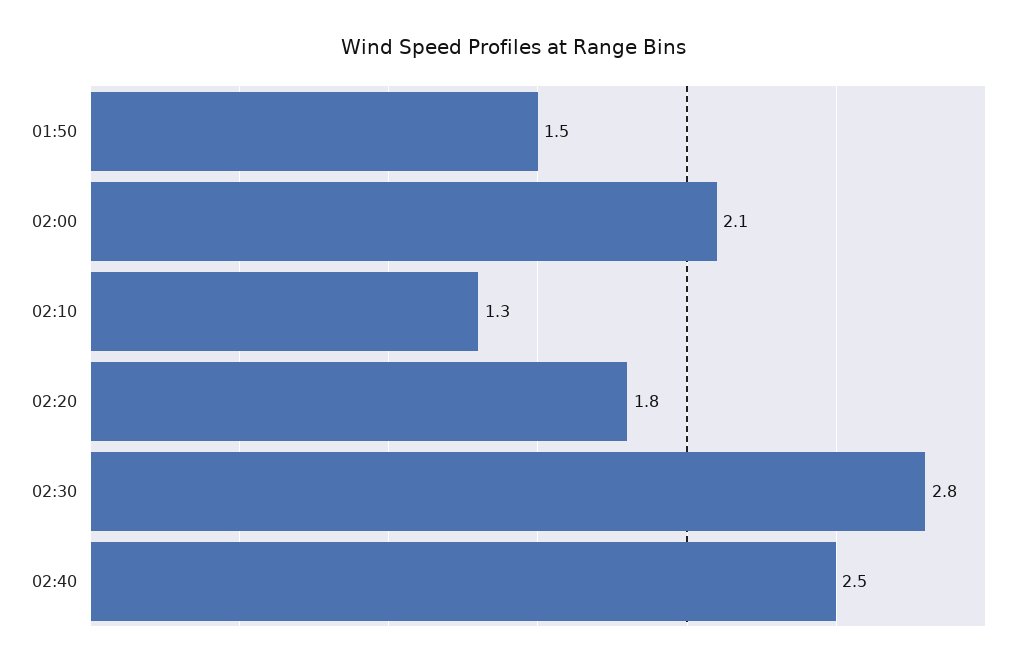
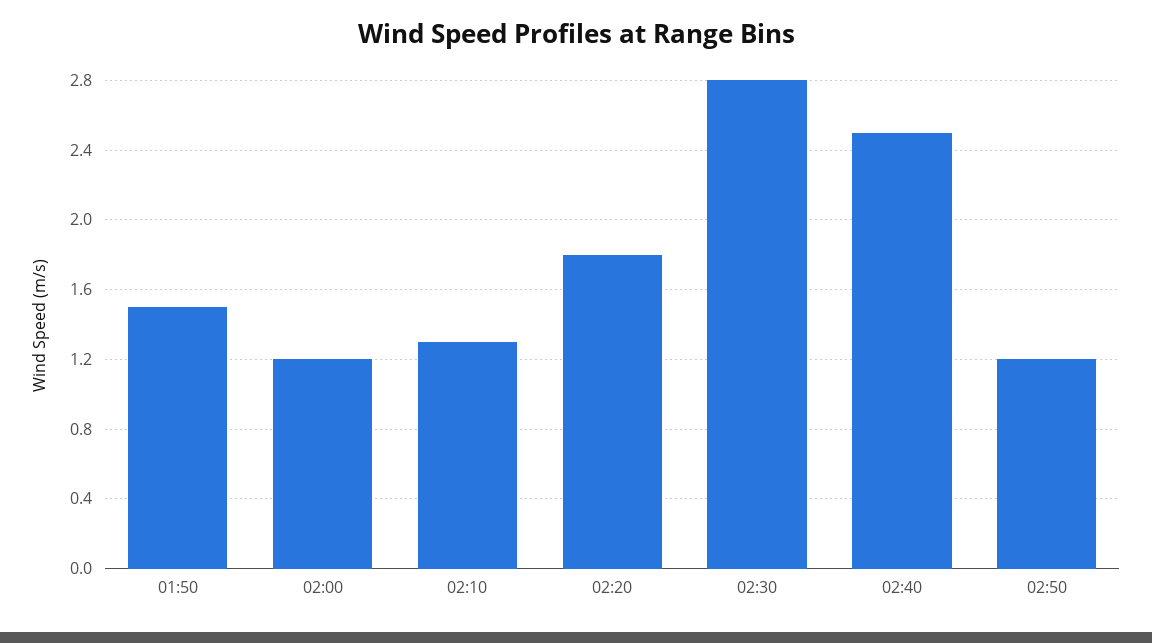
02:00: 2.1 -> 1.2
02:50: none -> 1.2

